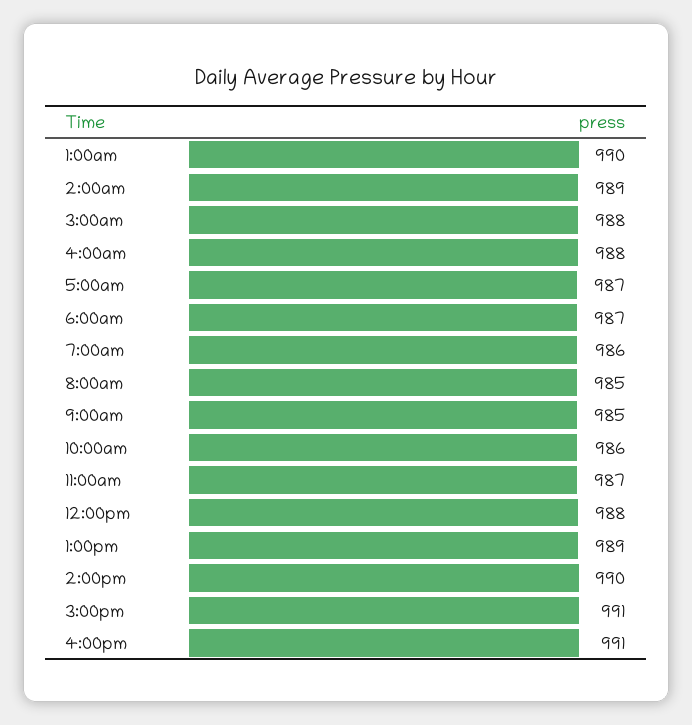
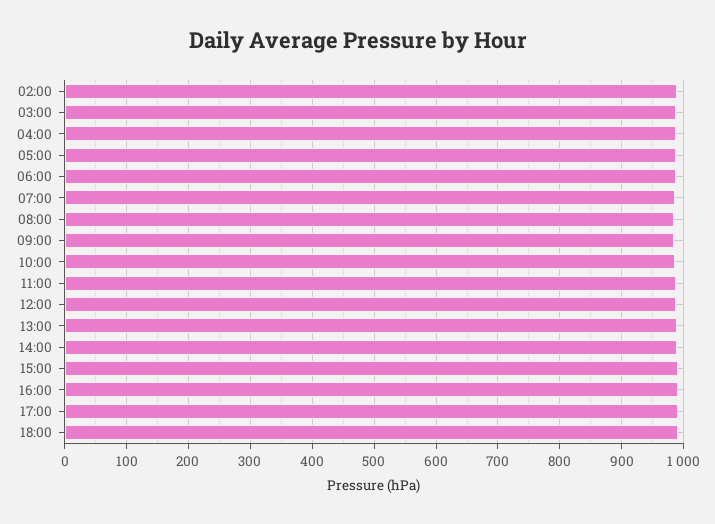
1:00am: 990 -> none
17:00: none -> 990
18:00: none -> 990

